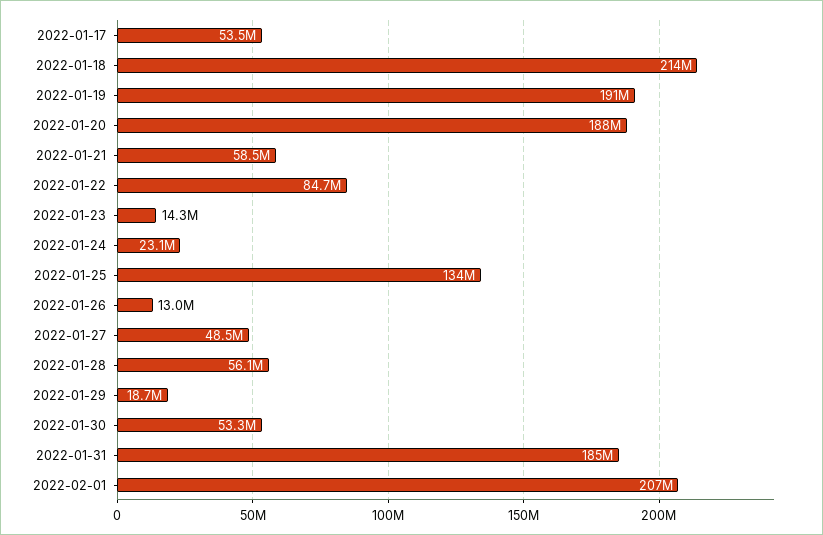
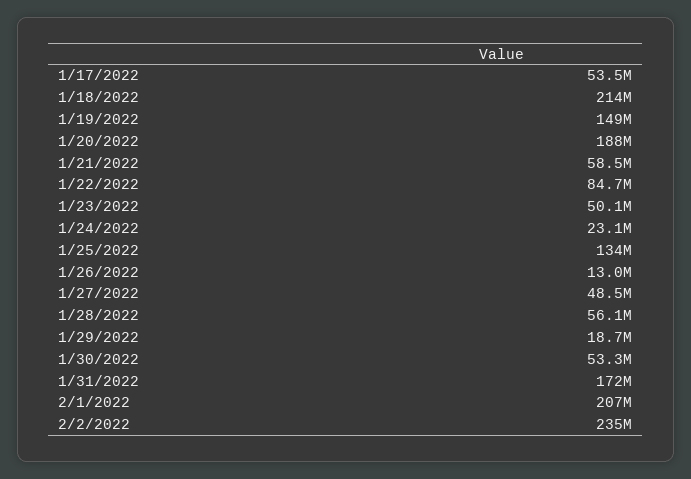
2022-01-19: 191000000 -> 149000000
2022-01-23: 14300000 -> 50100000
2022-01-31: 185000000 -> 172000000
2/2/2022: none -> 235000000

